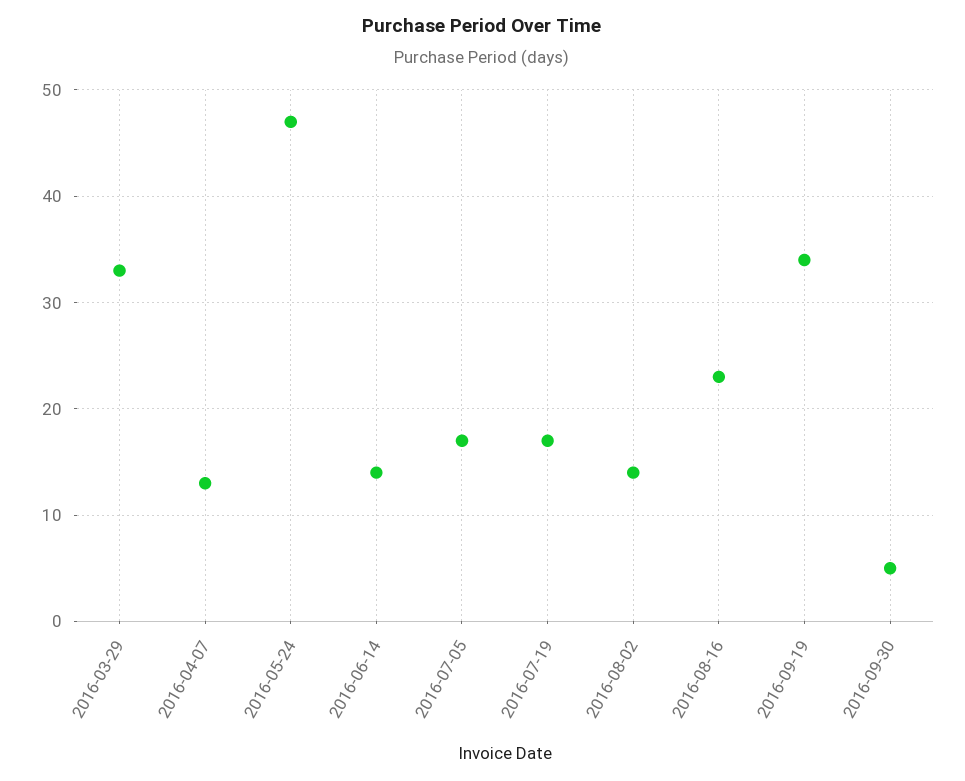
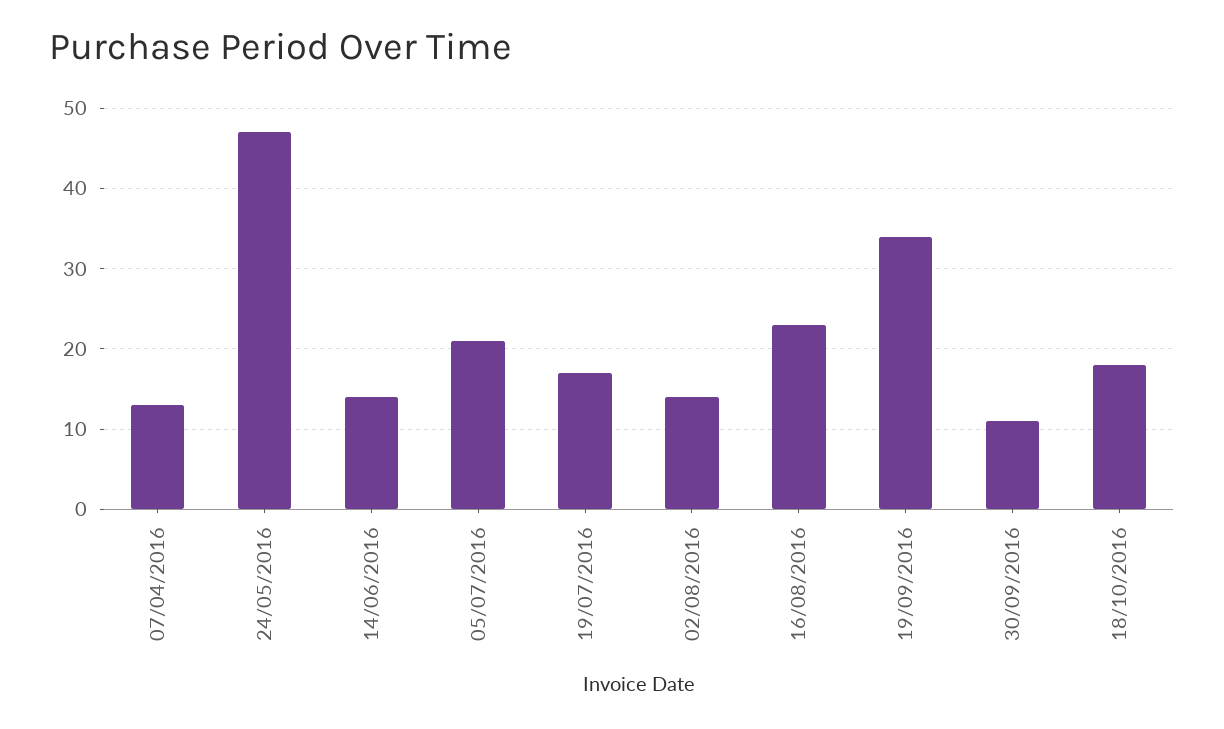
2016-03-29: 33 -> none
2016-07-05: 17 -> 21
2016-09-30: 5 -> 11
18/10/2016: none -> 18

